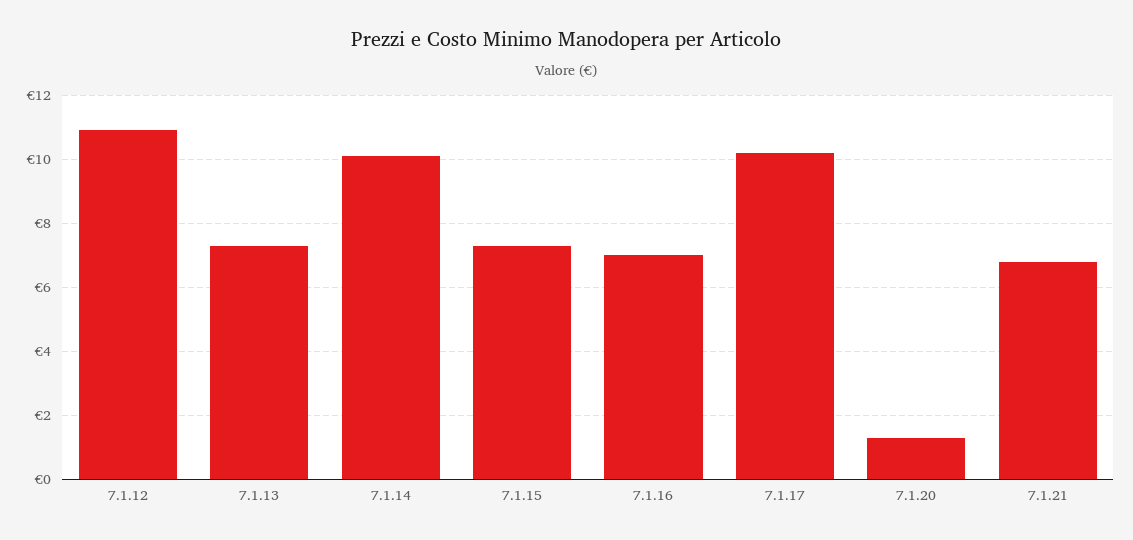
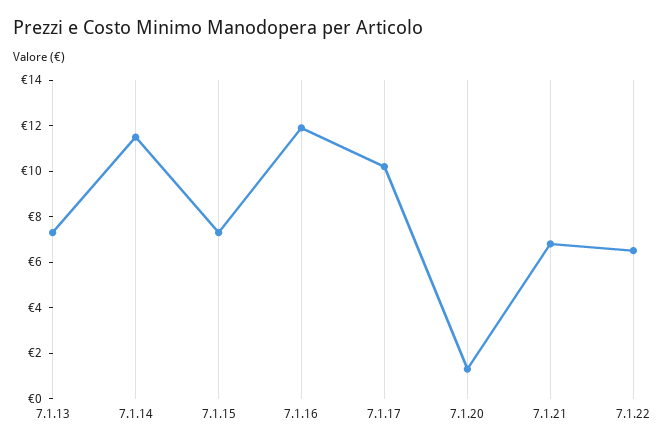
7.1.12: 11 -> none
7.1.14: 10 -> 11.5
7.1.16: 7 -> 12
7.1.22: none -> 6.5

